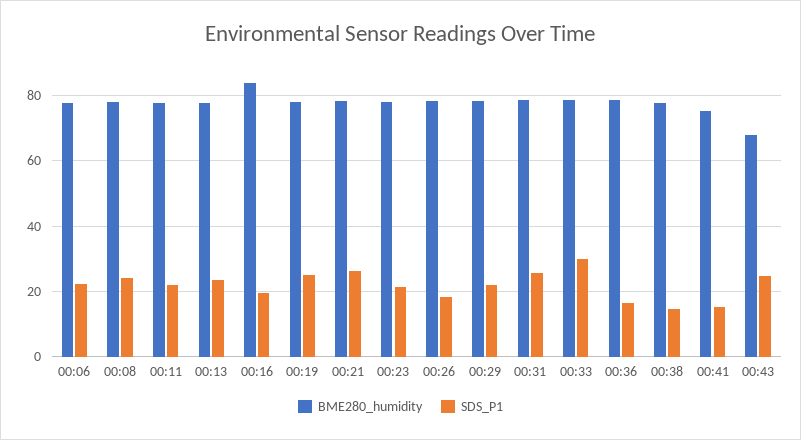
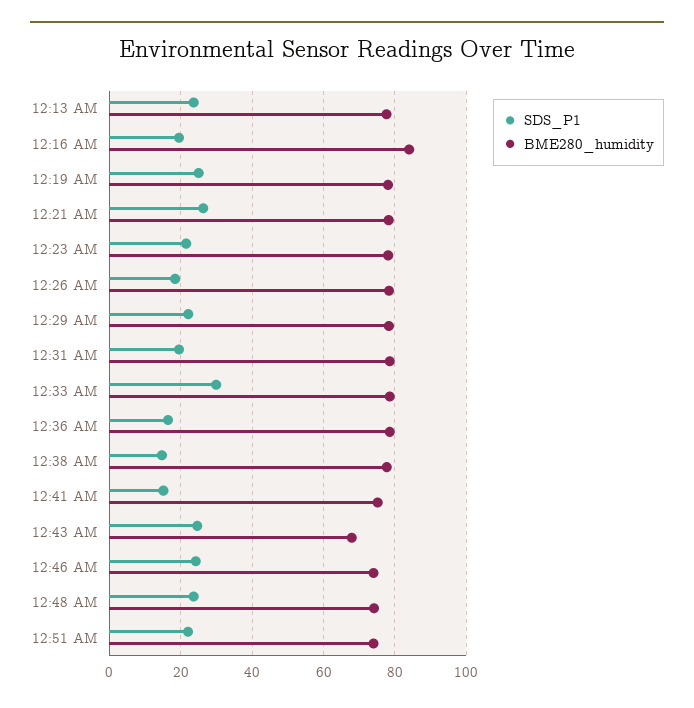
BME280_humidity, 00:06: 78 -> none
SDS_P1, 00:06: 22 -> none
BME280_humidity, 00:08: 78 -> none
SDS_P1, 00:08: 24 -> none
BME280_humidity, 00:11: 78 -> none
SDS_P1, 00:11: 22 -> none
SDS_P1, 00:31: 26 -> 20
SDS_P1, 12:46 AM: none -> 24
BME280_humidity, 12:46 AM: none -> 74
SDS_P1, 12:48 AM: none -> 24
BME280_humidity, 12:48 AM: none -> 74
SDS_P1, 12:51 AM: none -> 22
BME280_humidity, 12:51 AM: none -> 74

